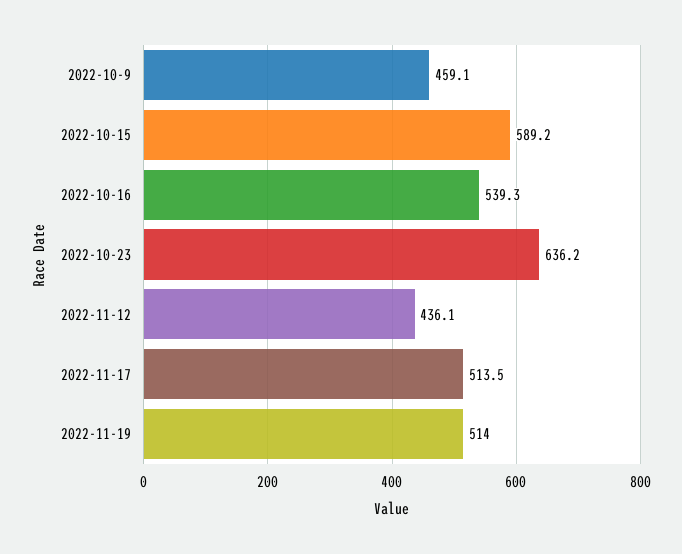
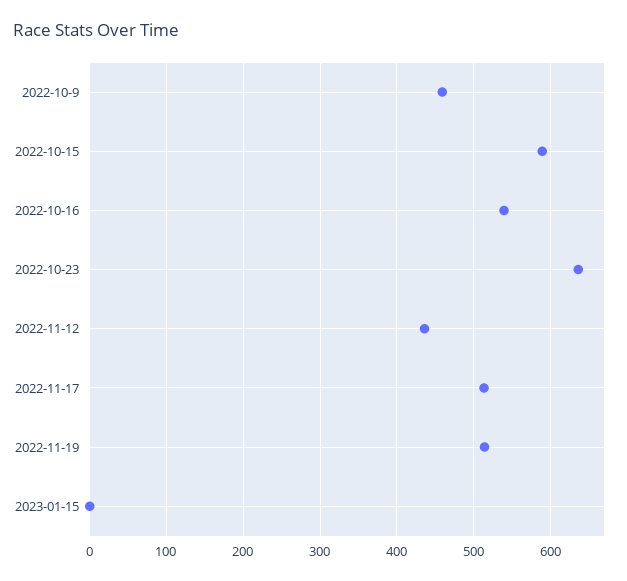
2023-01-15: none -> 0

